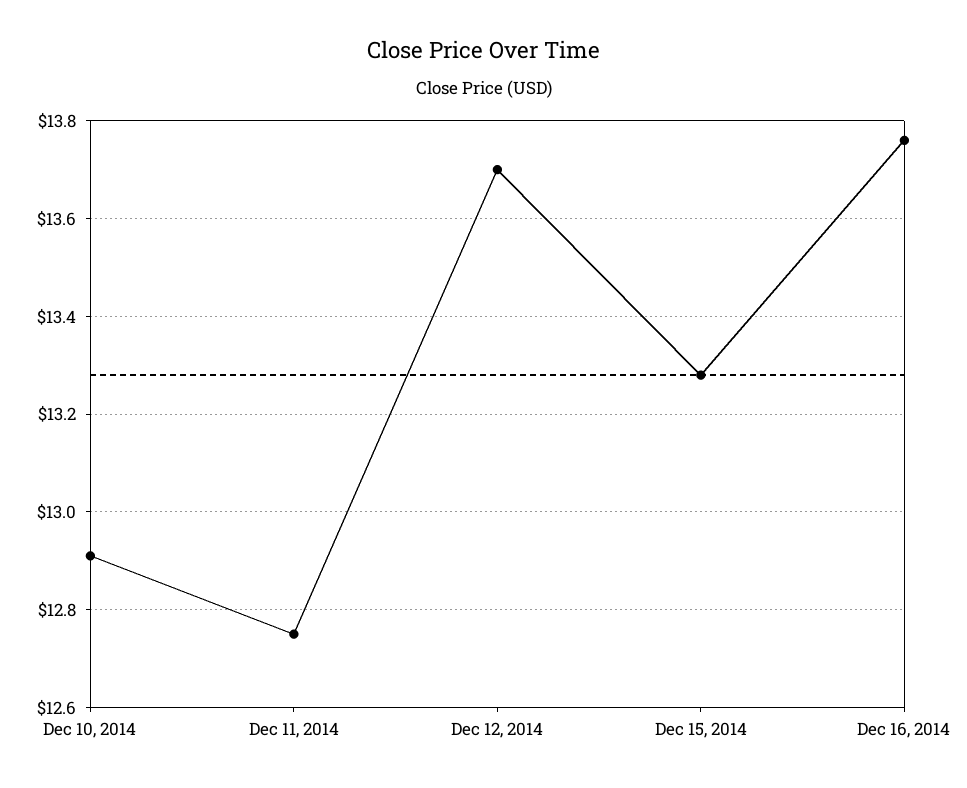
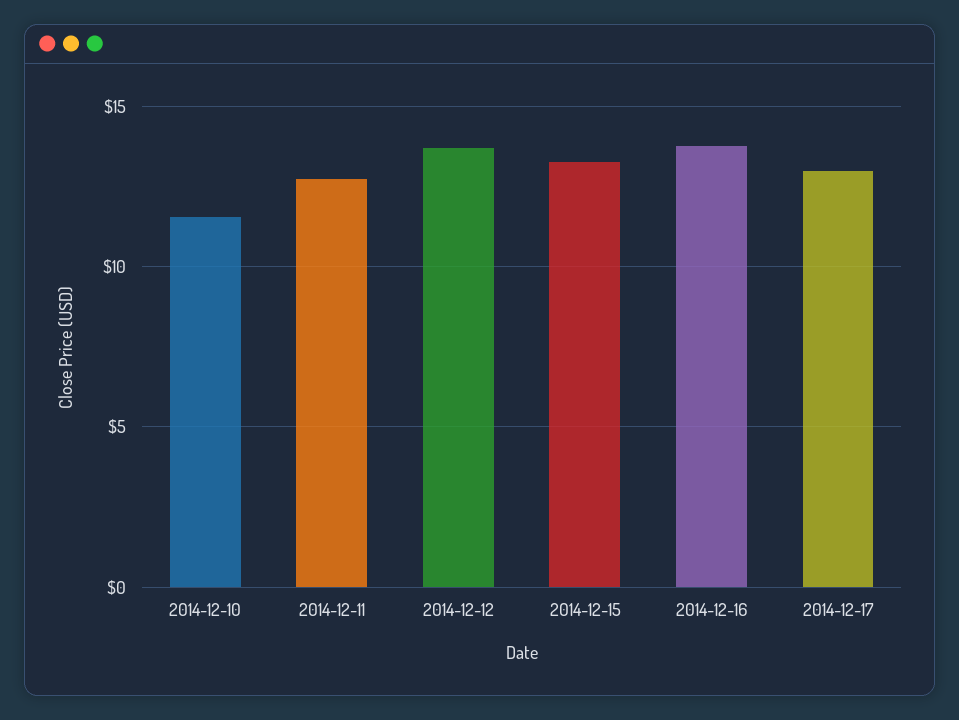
Dec 10, 2014: 12.9 -> 11.5
2014-12-17: none -> 13

